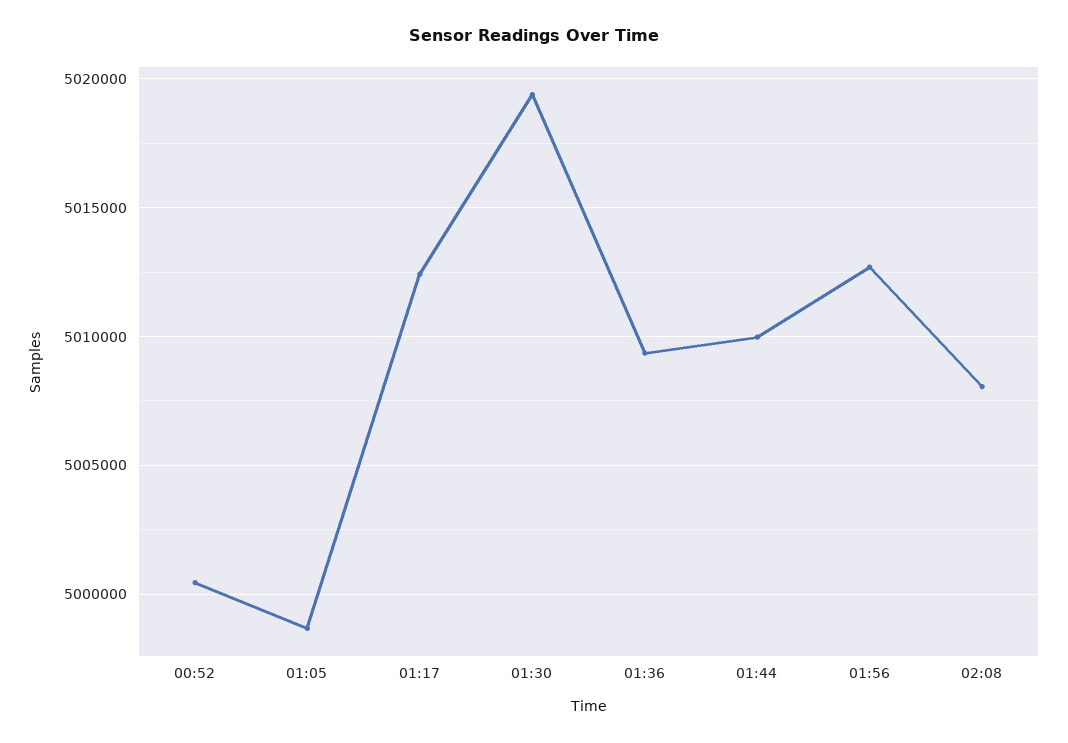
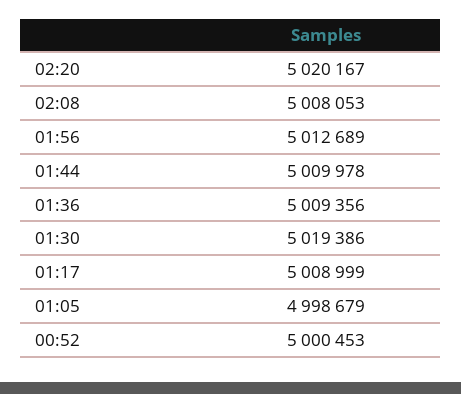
01:17: 5012500 -> 5008999
02:20: none -> 5020167

